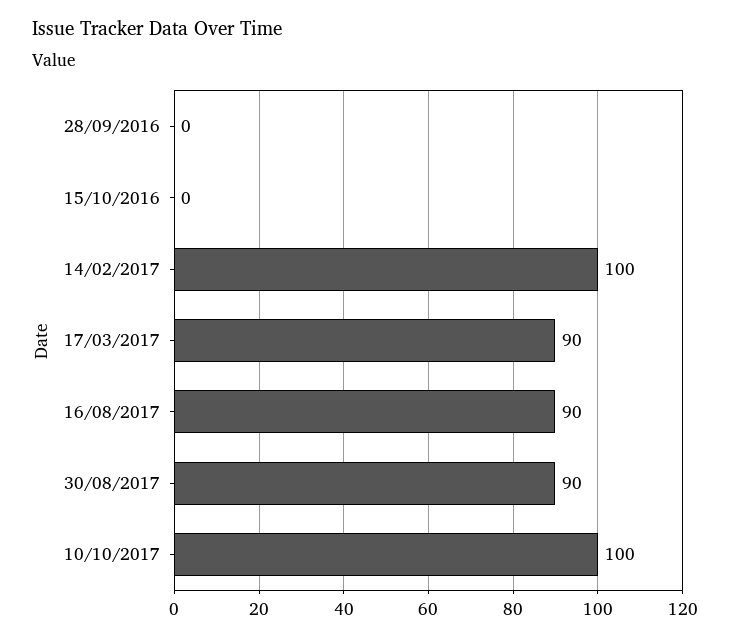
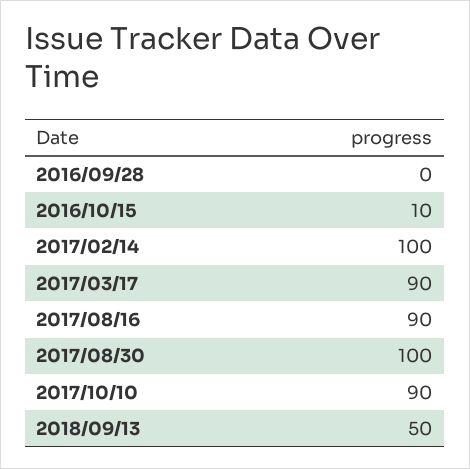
15/10/2016: 0 -> 10
30/08/2017: 90 -> 100
10/10/2017: 100 -> 90
2018/09/13: none -> 50

